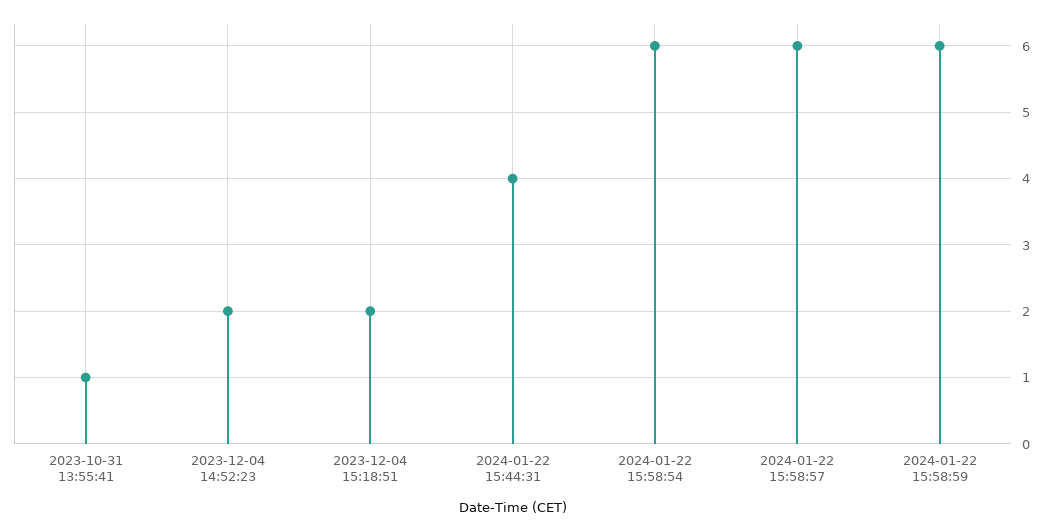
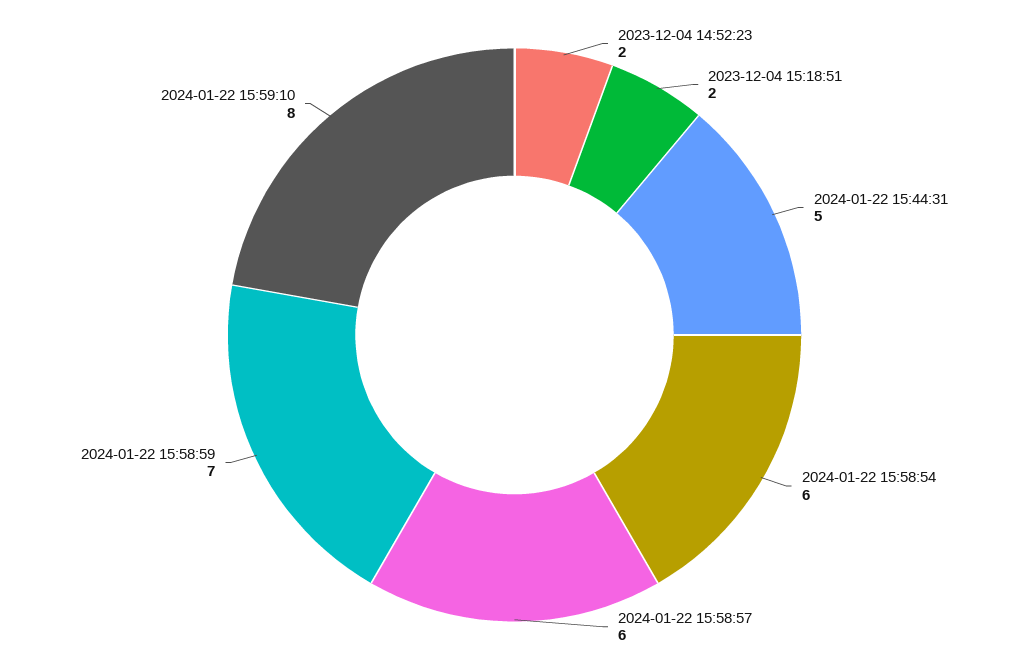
2023-10-31 13:55:41: 1 -> none
2024-01-22 15:44:31: 4 -> 5
2024-01-22 15:58:59: 6 -> 7
2024-01-22 15:59:10: none -> 8

